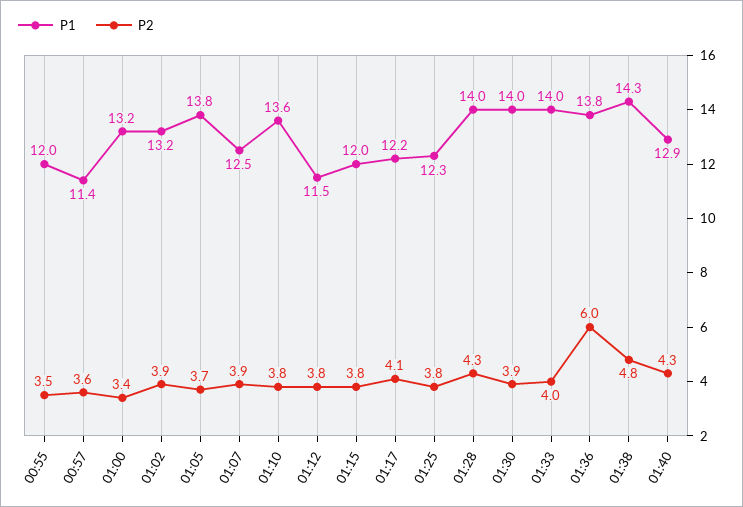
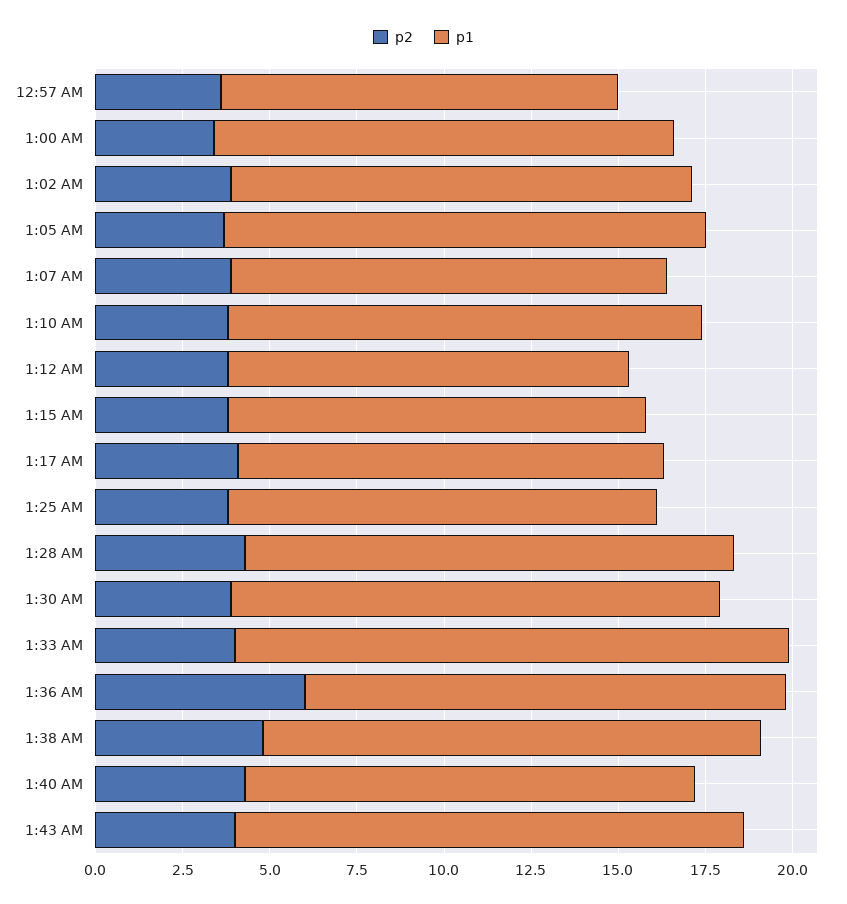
P1, 00:55: 12 -> none
P2, 00:55: 3.5 -> none
P1, 01:33: 14 -> 16
P2, 1:43 AM: none -> 4
P1, 1:43 AM: none -> 14.5

